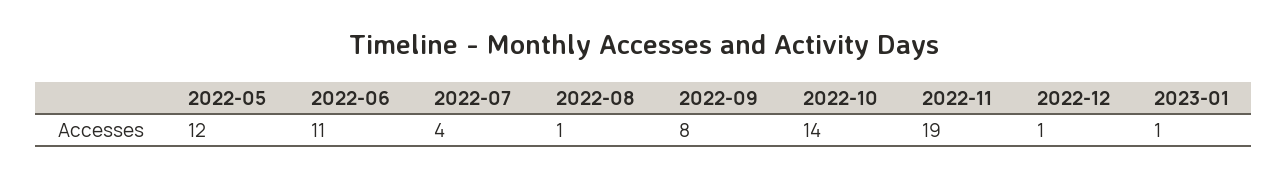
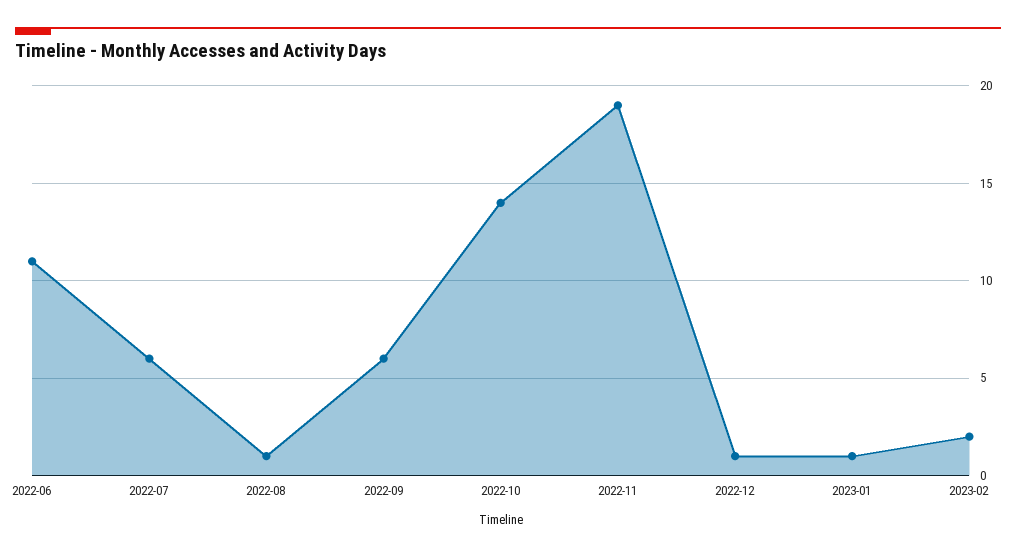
2022-05: 12 -> none
2022-07: 4 -> 6
2022-09: 8 -> 6
2023-02: none -> 2

